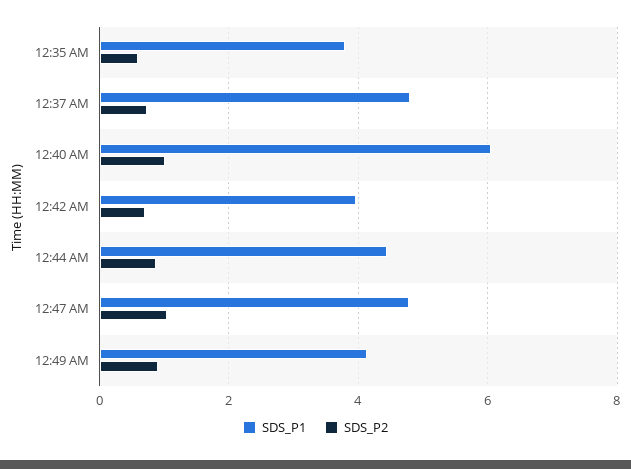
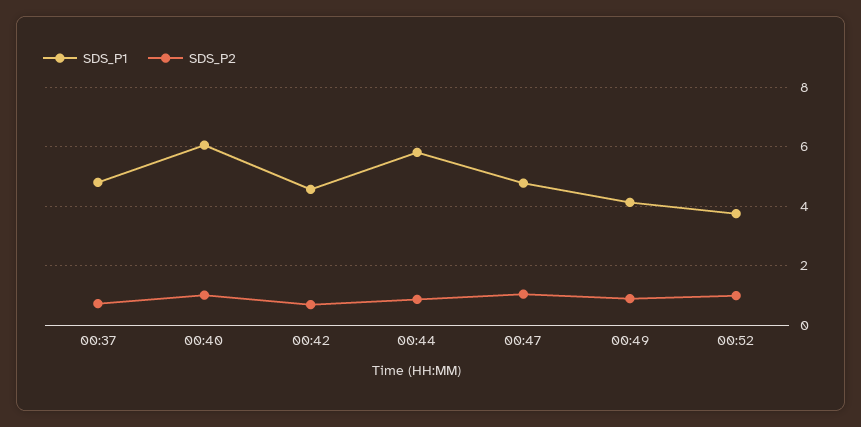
SDS_P1, 12:35 AM: 3.8 -> none
SDS_P2, 12:35 AM: 0.6 -> none
SDS_P1, 12:42 AM: 4 -> 4.5
SDS_P1, 12:44 AM: 4.4 -> 5.75
SDS_P1, 00:52: none -> 3.75
SDS_P2, 00:52: none -> 1

